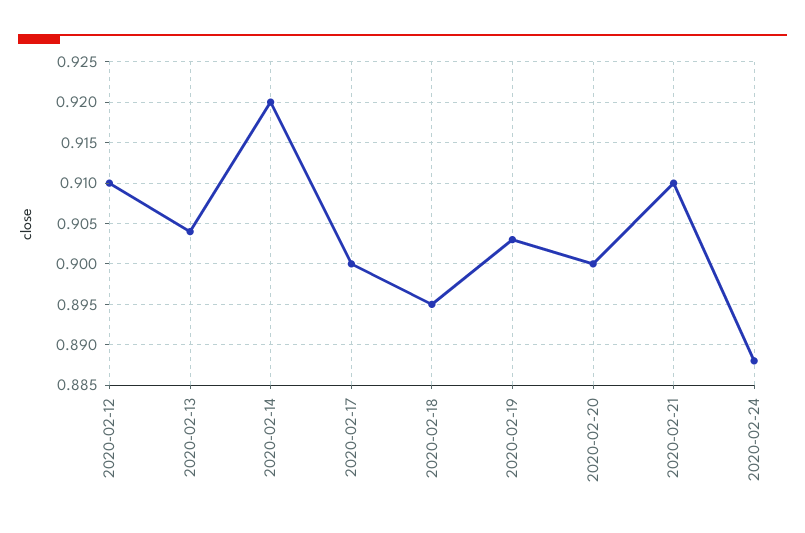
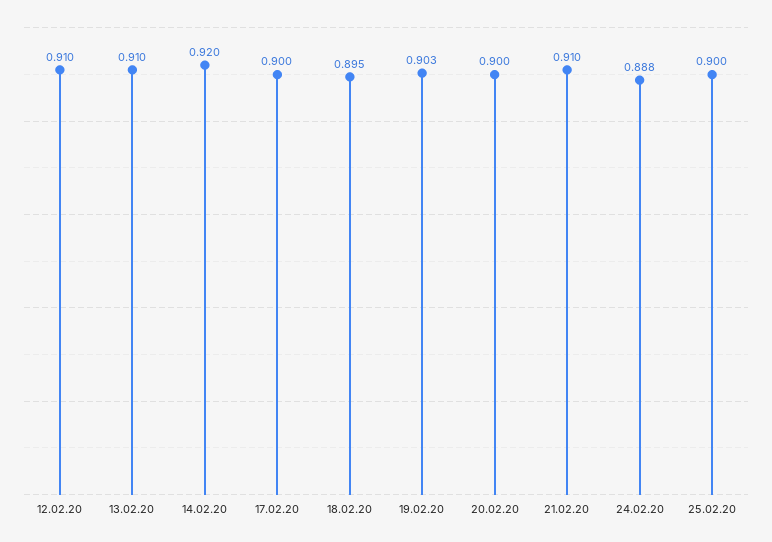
2020-02-13: 0.904 -> 0.91
25.02.20: none -> 0.9

